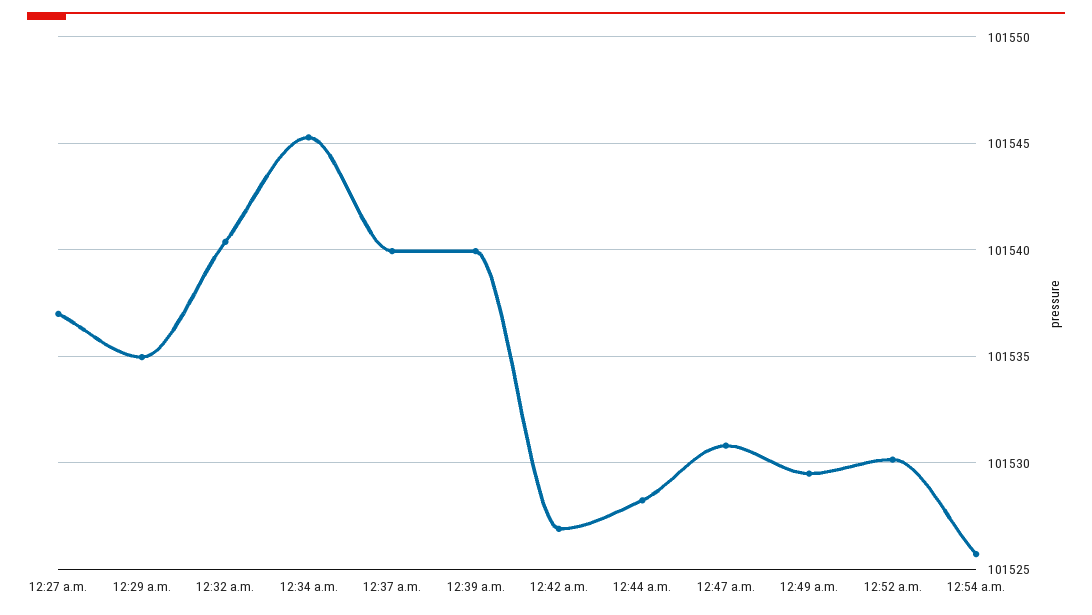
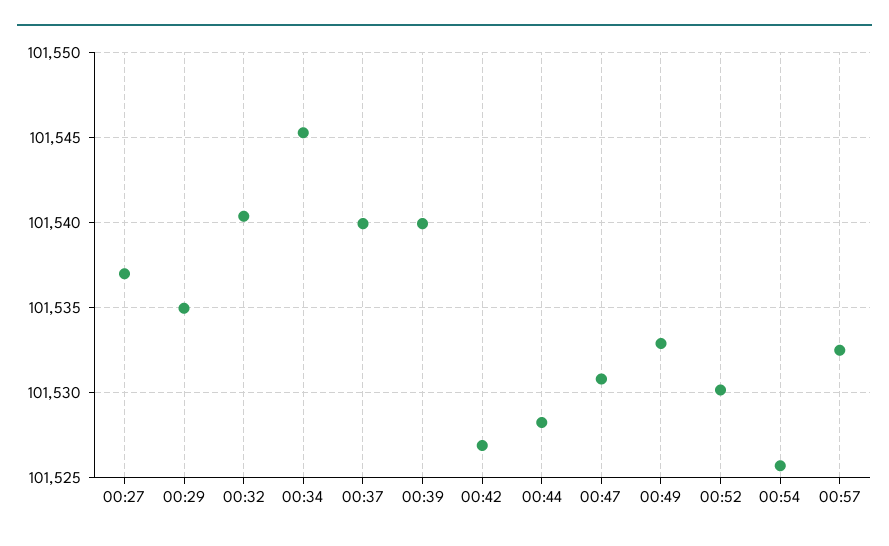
12:49 a.m.: 101529.5 -> 101533
00:57: none -> 101532.5

